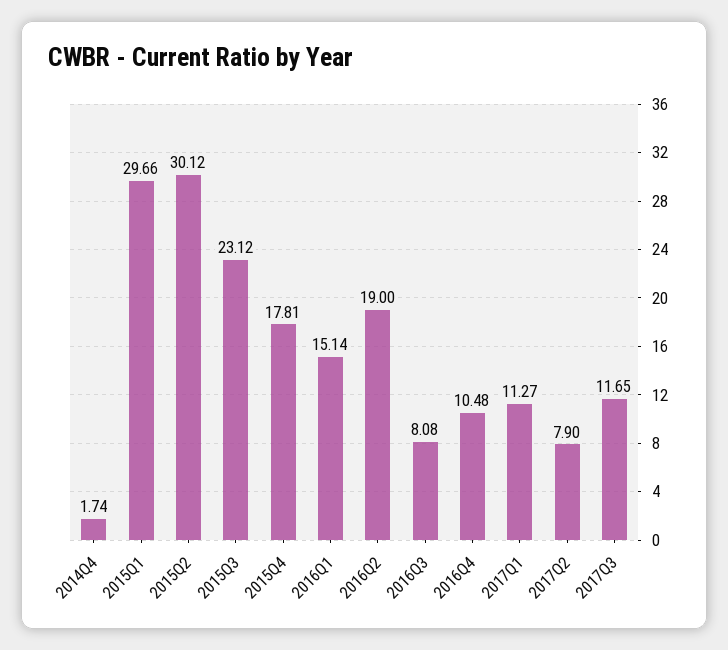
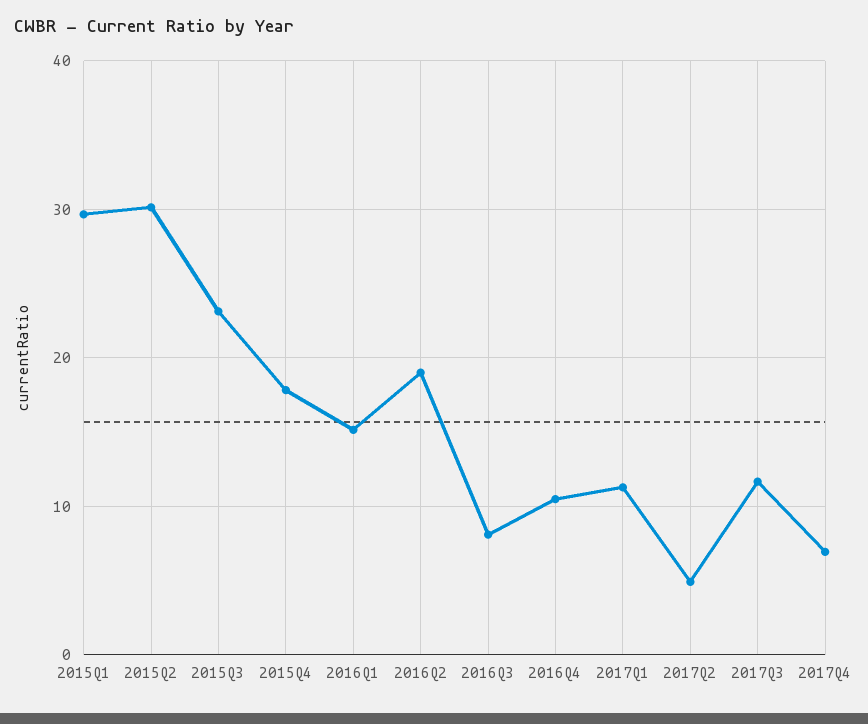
2014Q4: 1.74 -> none
2017Q2: 7.9 -> 5
2017Q4: none -> 7

